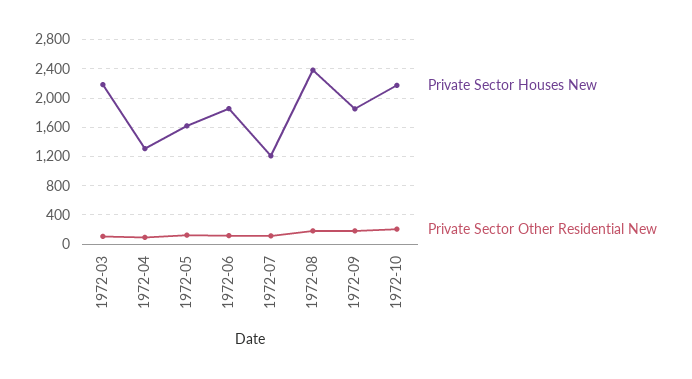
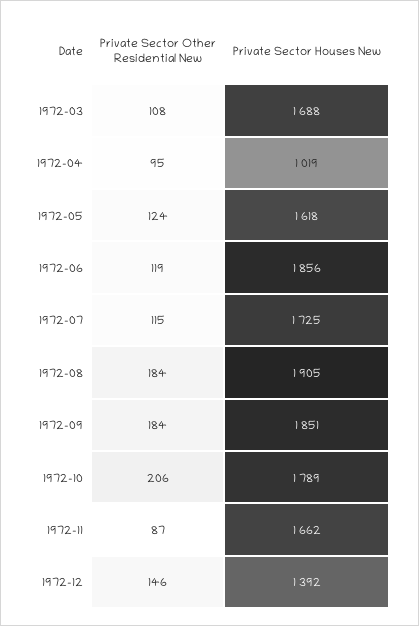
Private Sector Houses New, 1972-03: 2200 -> 1688
Private Sector Houses New, 1972-04: 1300 -> 1019
Private Sector Houses New, 1972-07: 1200 -> 1725
Private Sector Houses New, 1972-08: 2400 -> 1905
Private Sector Houses New, 1972-10: 2200 -> 1789
Private Sector Other Residential New, 1972-11: none -> 87
Private Sector Houses New, 1972-11: none -> 1662
Private Sector Other Residential New, 1972-12: none -> 146
Private Sector Houses New, 1972-12: none -> 1392

